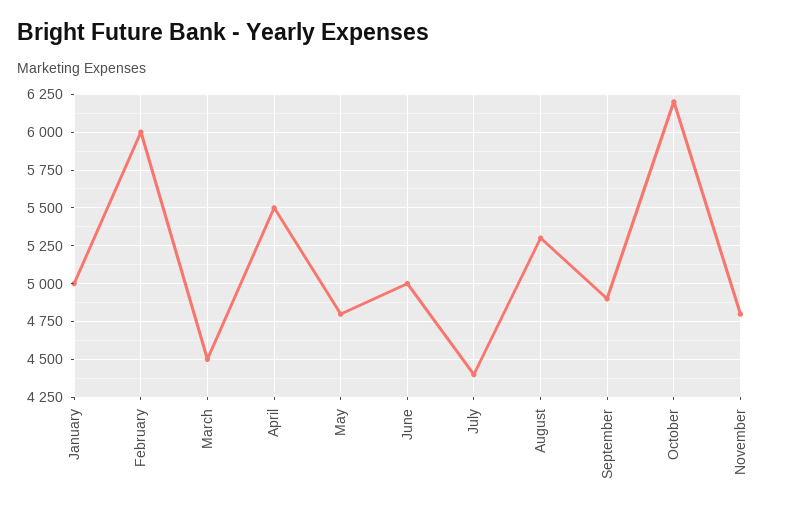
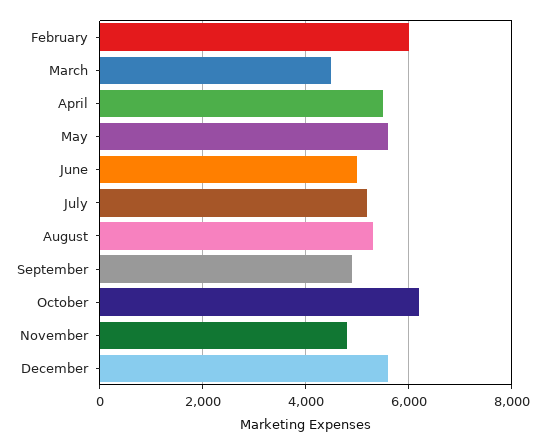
January: 5000 -> none
May: 4800 -> 5600
July: 4400 -> 5200
December: none -> 5600

